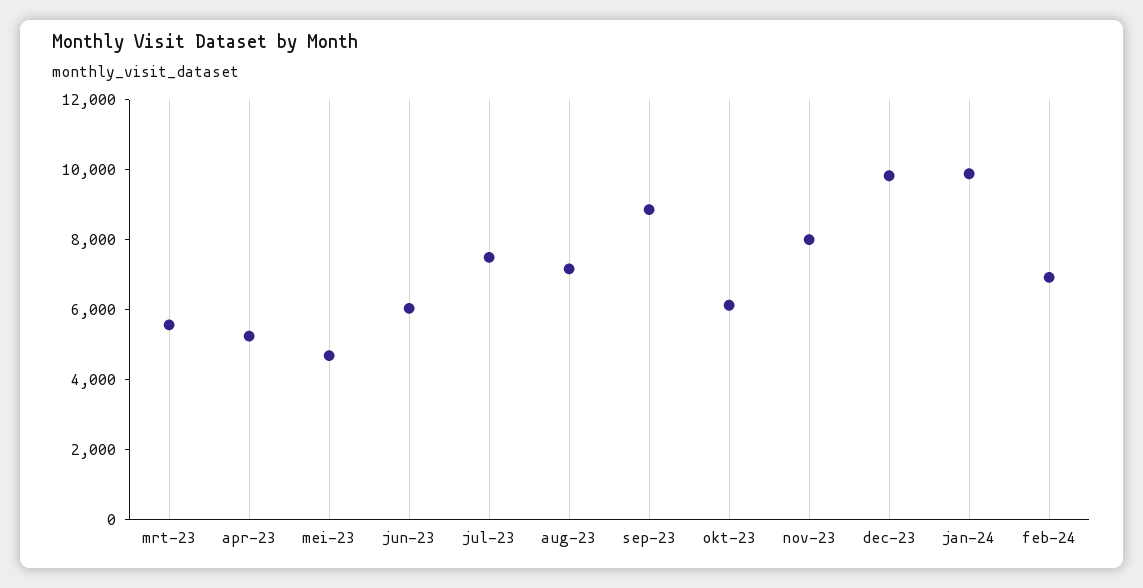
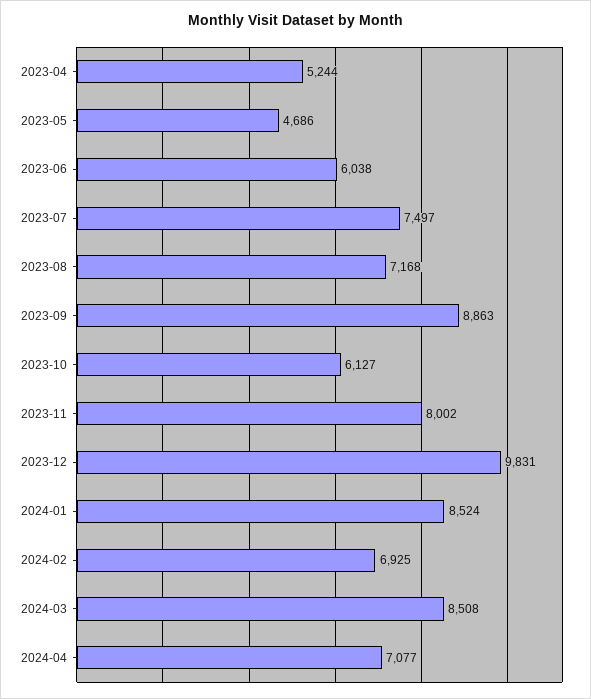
mrt-23: 5500 -> none
jan-24: 10000 -> 8524
2024-03: none -> 8508
2024-04: none -> 7077

